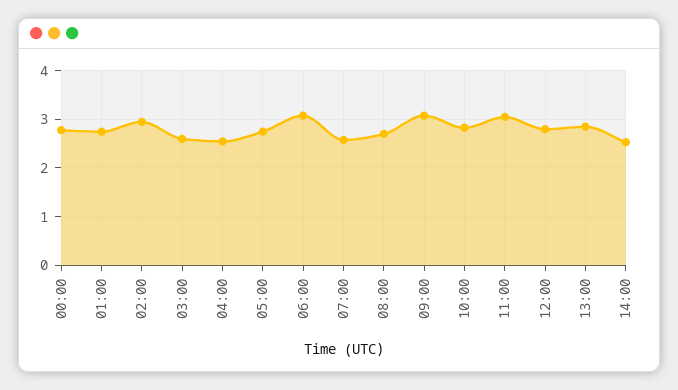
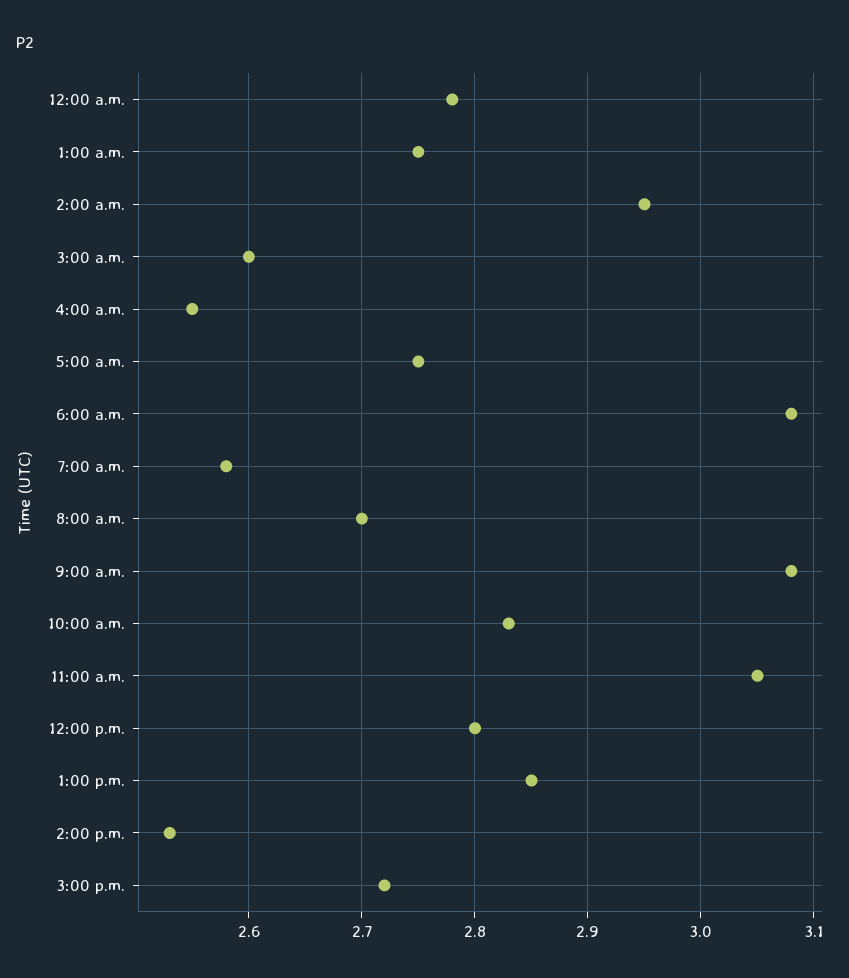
3:00 p.m.: none -> 2.72

